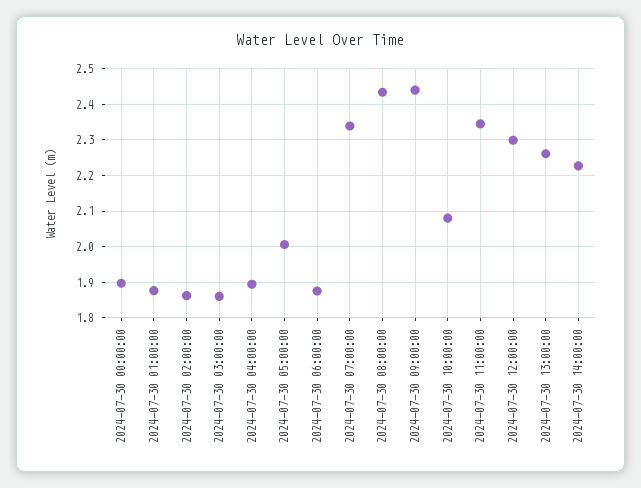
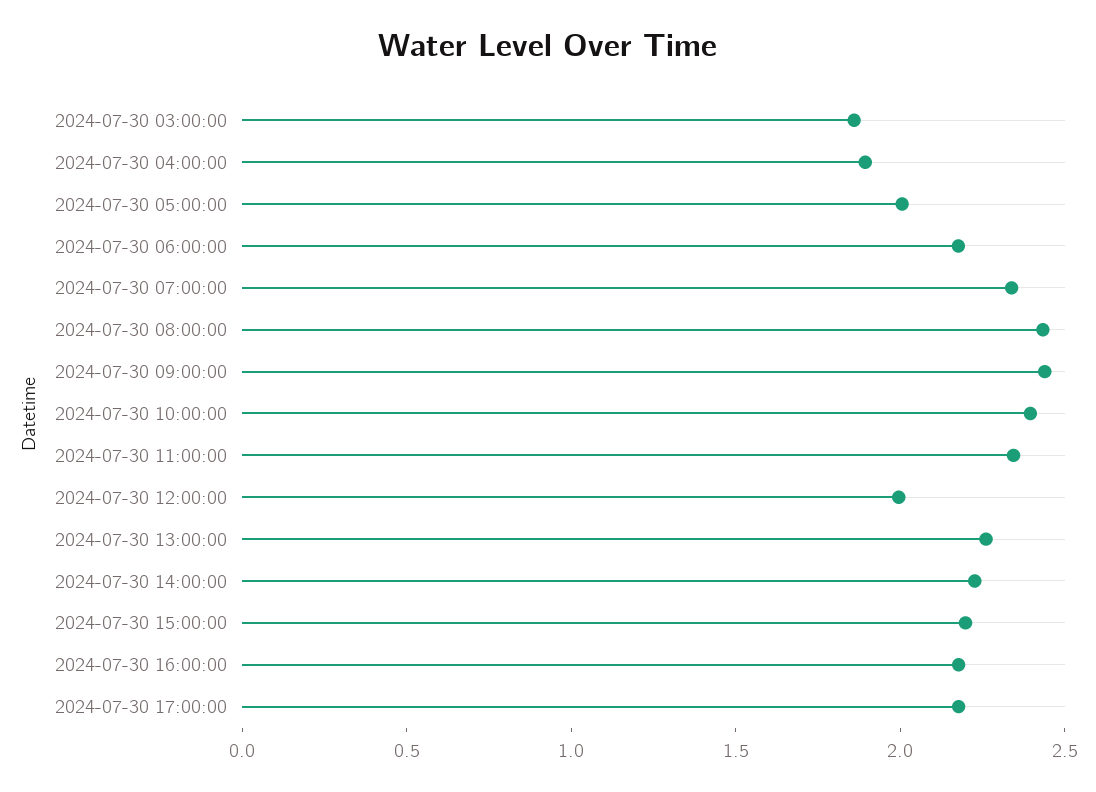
2024-07-30 00:00:00: 1.9 -> none
2024-07-30 01:00:00: 1.88 -> none
2024-07-30 02:00:00: 1.86 -> none
2024-07-30 06:00:00: 1.88 -> 2.2
2024-07-30 10:00:00: 2.08 -> 2.4
2024-07-30 12:00:00: 2.3 -> 2
2024-07-30 15:00:00: none -> 2.2
2024-07-30 16:00:00: none -> 2.2
2024-07-30 17:00:00: none -> 2.2

